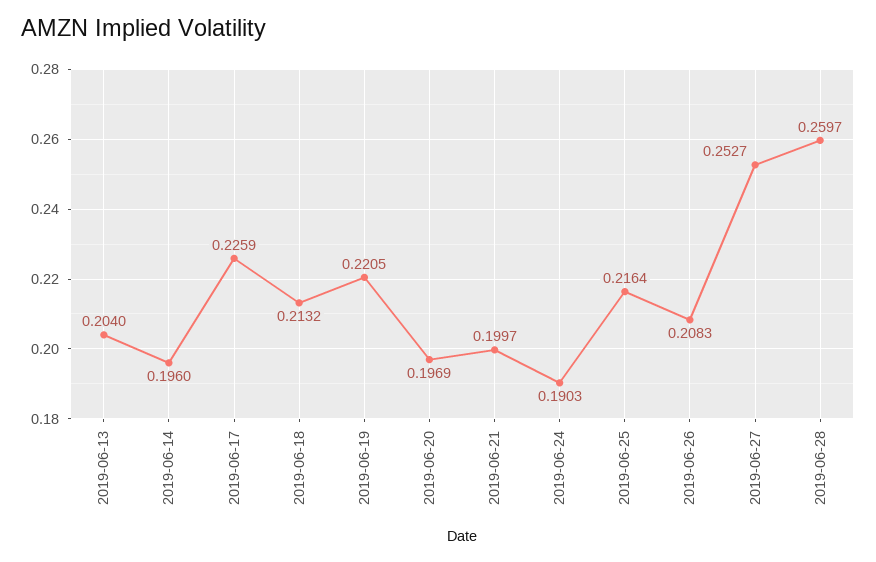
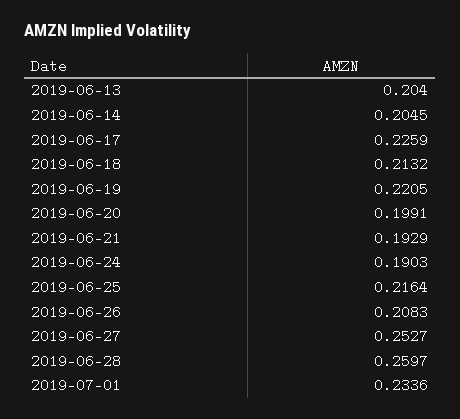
2019-06-14: 0.196 -> 0.2045
2019-06-20: 0.1969 -> 0.1991
2019-06-21: 0.1997 -> 0.1929
2019-07-01: none -> 0.2336

